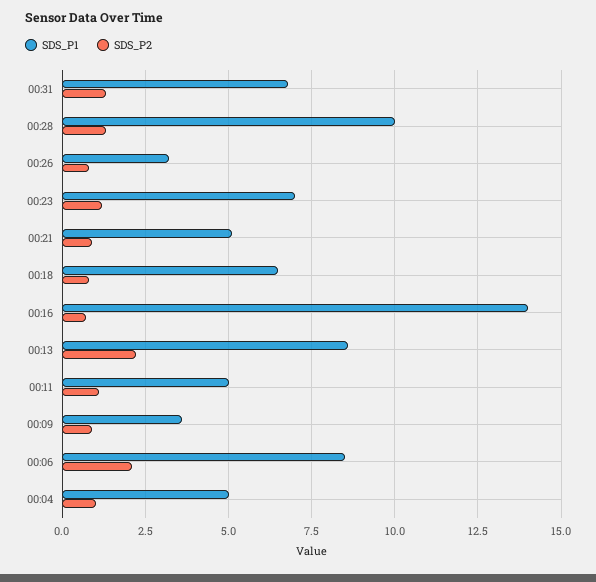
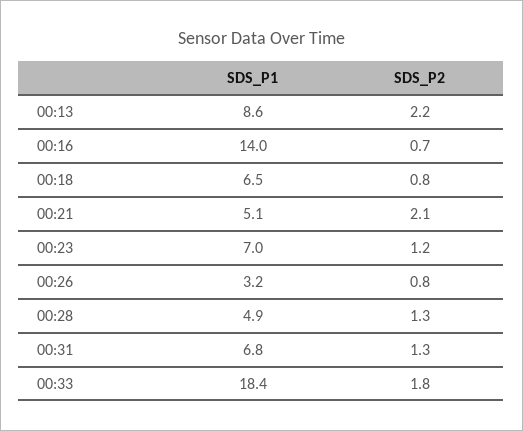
SDS_P1, 00:28: 10 -> 4.9
SDS_P2, 00:21: 1 -> 2.1
SDS_P1, 00:11: 5 -> none
SDS_P2, 00:11: 1 -> none
SDS_P1, 00:09: 3.5 -> none
SDS_P2, 00:09: 1 -> none
SDS_P1, 00:06: 8.5 -> none
SDS_P2, 00:06: 2 -> none
SDS_P1, 00:04: 5 -> none
SDS_P2, 00:04: 1 -> none
SDS_P1, 00:33: none -> 18.4
SDS_P2, 00:33: none -> 1.8

